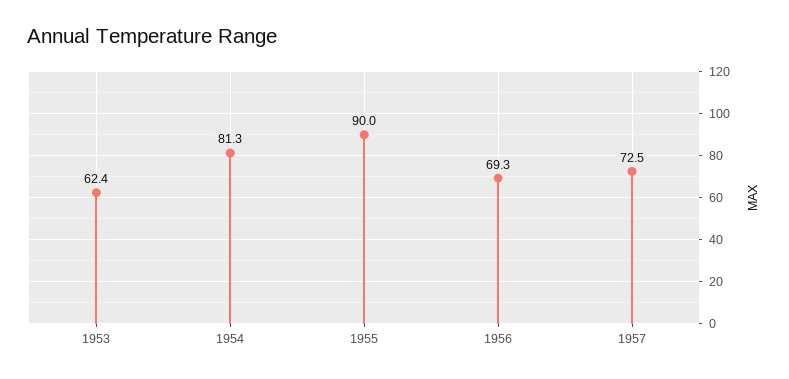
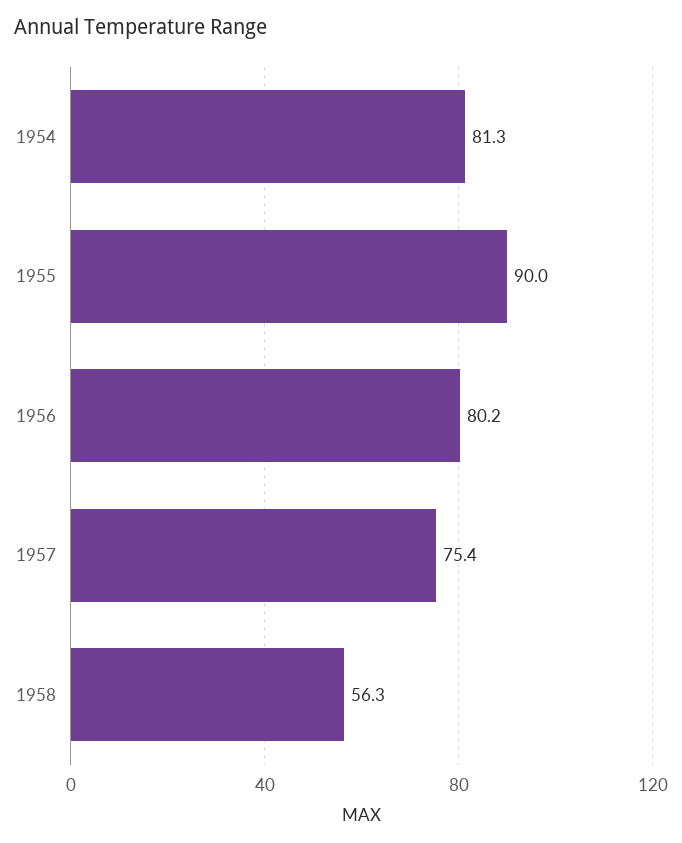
1953: 62.4 -> none
1956: 69.3 -> 80.2
1957: 72.5 -> 75.4
1958: none -> 56.3

